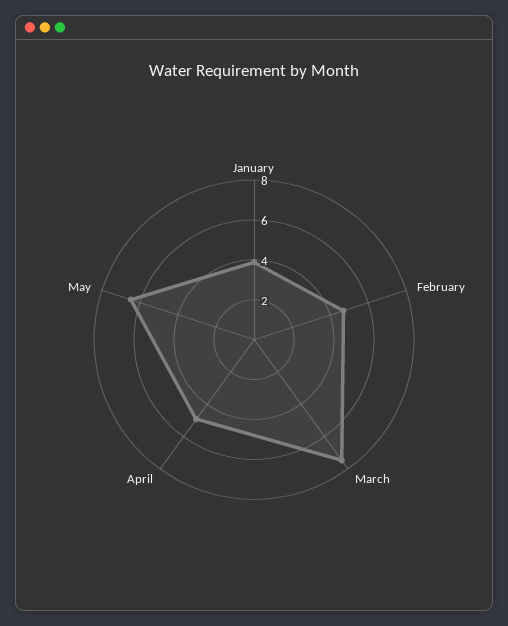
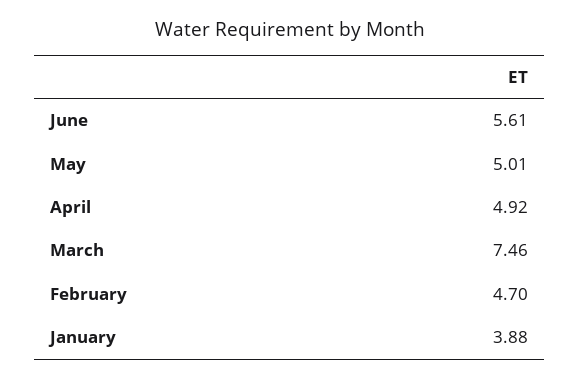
May: 6.5 -> 5.01
June: none -> 5.61

